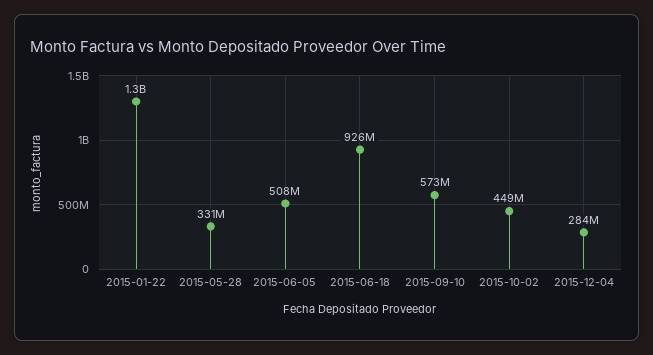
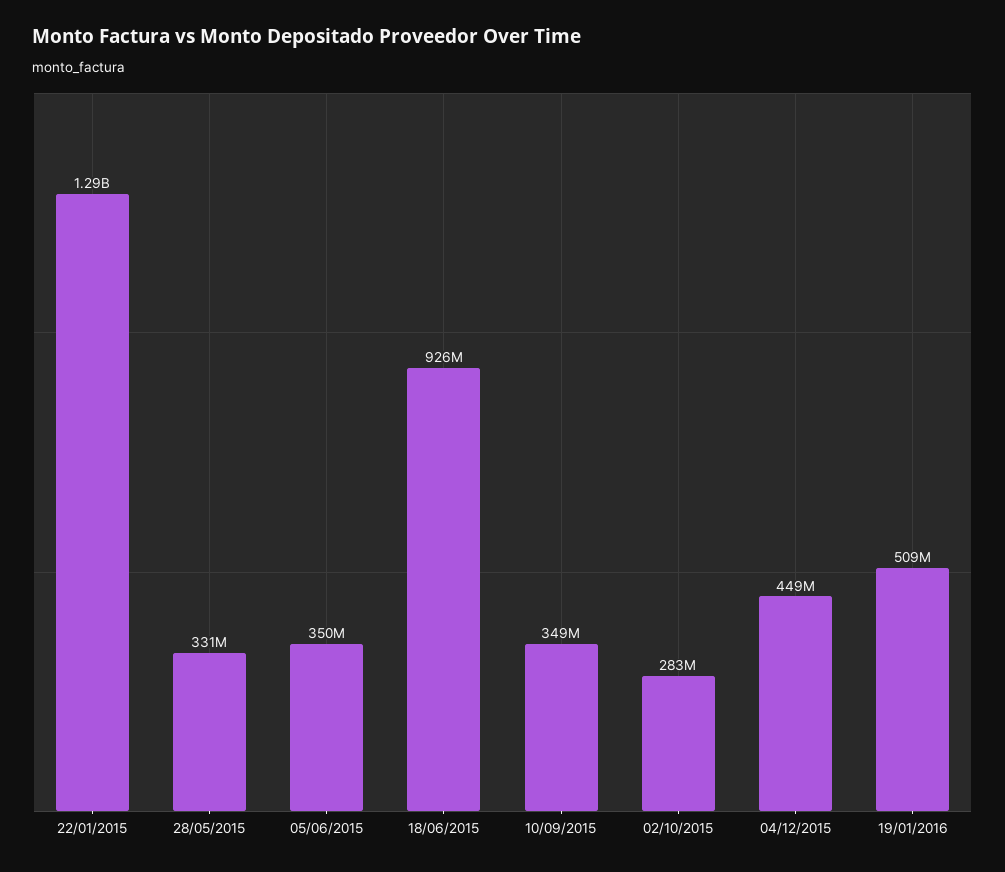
2015-06-05: 508000000 -> 350000000
2015-09-10: 573000000 -> 349000000
2015-10-02: 449000000 -> 283000000
2015-12-04: 284000000 -> 449000000
19/01/2016: none -> 509000000

